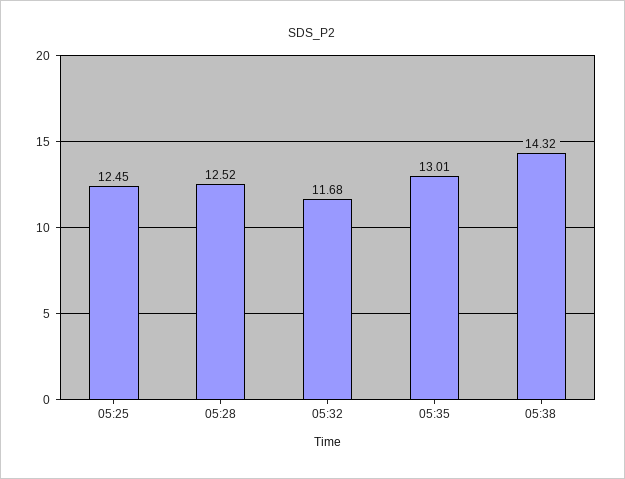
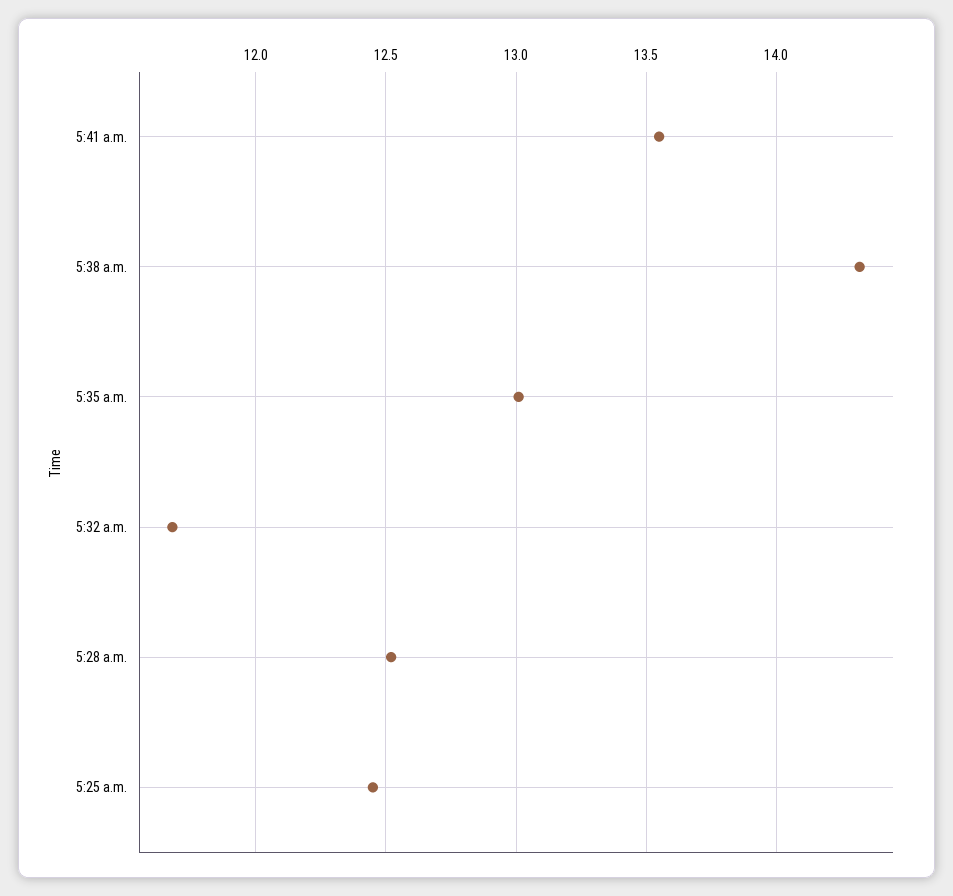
5:41 a.m.: none -> 13.55

